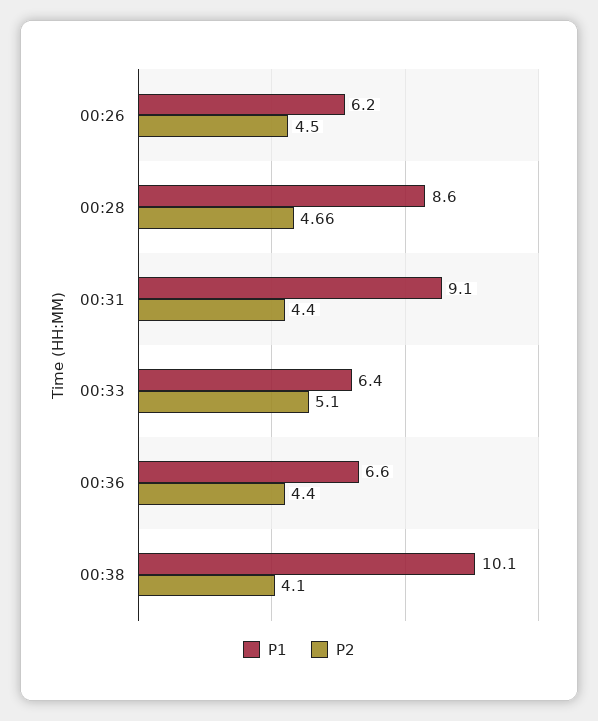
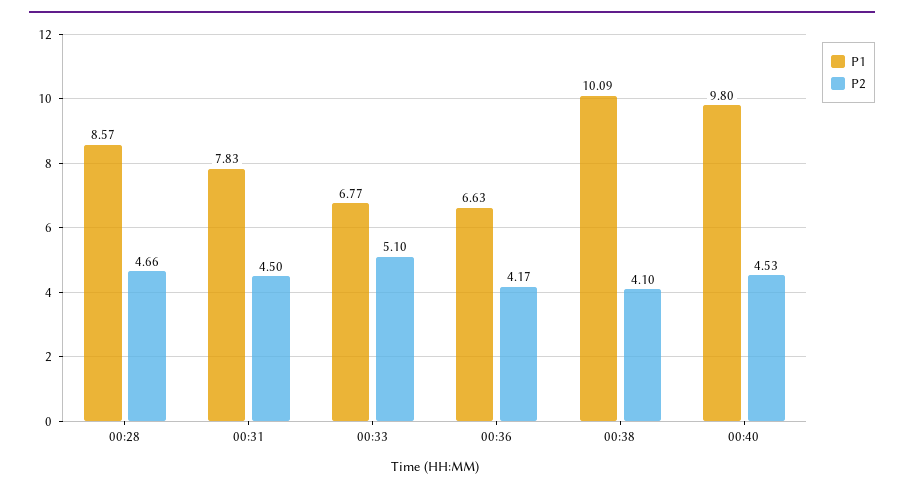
P1, 00:26: 6.2 -> none
P2, 00:26: 4.5 -> none
P1, 00:31: 9.1 -> 7.83
P2, 00:31: 4.4 -> 4.5
P1, 00:33: 6.4 -> 6.77
P2, 00:36: 4.4 -> 4.17
P1, 00:40: none -> 9.8
P2, 00:40: none -> 4.53

